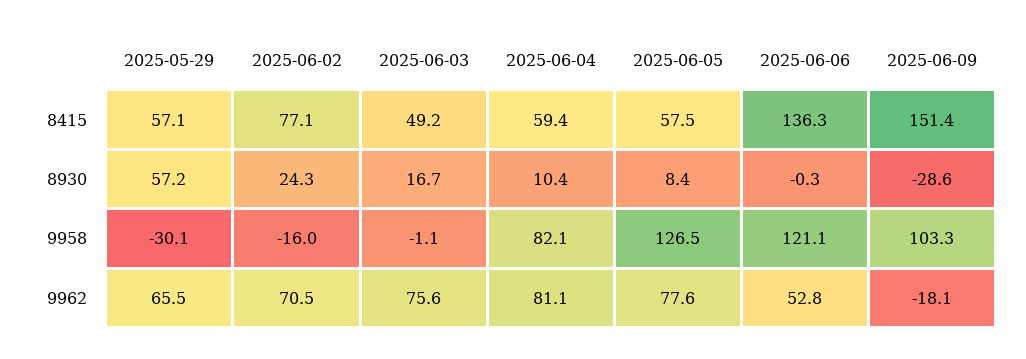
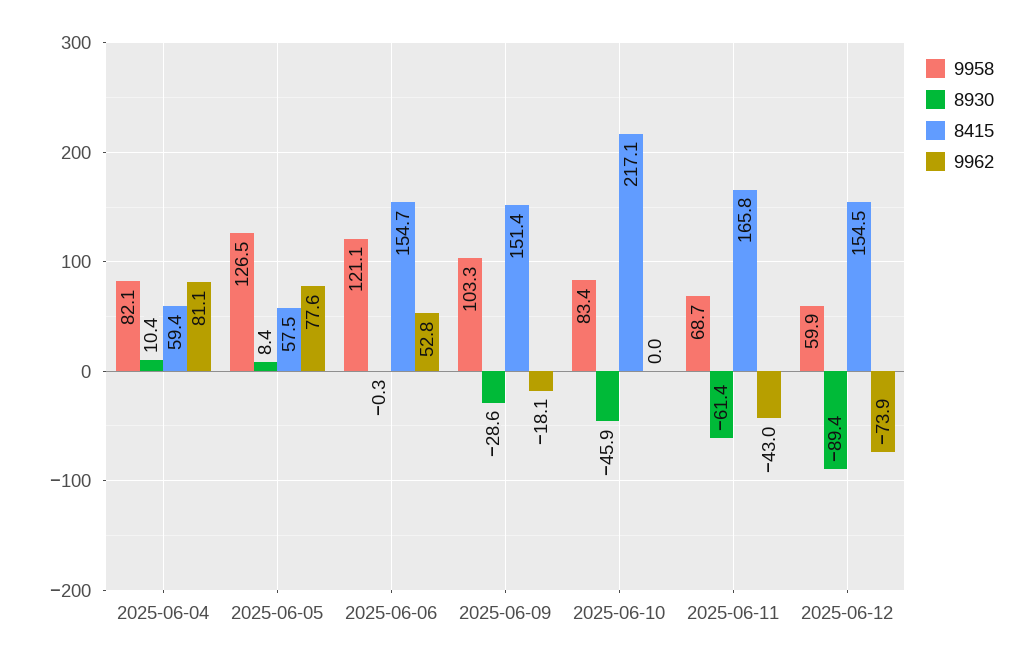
8415, 2025-05-29: 57.1 -> none
8415, 2025-06-02: 77.1 -> none
8415, 2025-06-03: 49.2 -> none
8415, 2025-06-06: 136.3 -> 154.7
8930, 2025-05-29: 57.2 -> none
8930, 2025-06-02: 24.3 -> none
8930, 2025-06-03: 16.7 -> none
9958, 2025-05-29: -30.1 -> none
9958, 2025-06-02: -16 -> none
9958, 2025-06-03: -1.1 -> none
9962, 2025-05-29: 65.5 -> none
9962, 2025-06-02: 70.5 -> none
9962, 2025-06-03: 75.6 -> none
9958, 2025-06-10: none -> 83.4
8930, 2025-06-10: none -> -45.9
8415, 2025-06-10: none -> 217.1
9962, 2025-06-10: none -> 0
9958, 2025-06-11: none -> 68.7
8930, 2025-06-11: none -> -61.4
8415, 2025-06-11: none -> 165.8
9962, 2025-06-11: none -> -43
9958, 2025-06-12: none -> 59.9
8930, 2025-06-12: none -> -89.4
8415, 2025-06-12: none -> 154.5
9962, 2025-06-12: none -> -73.9

